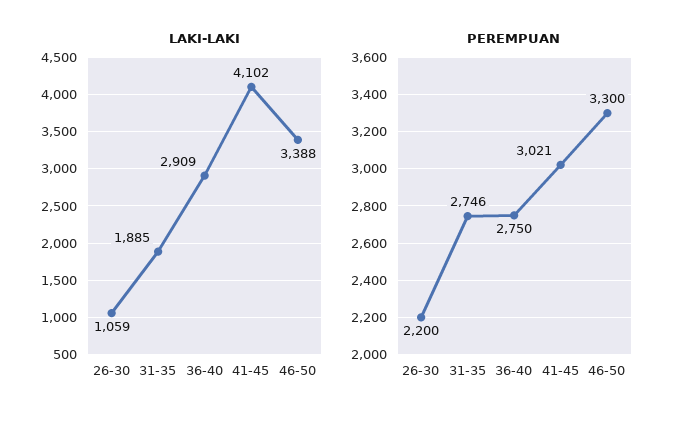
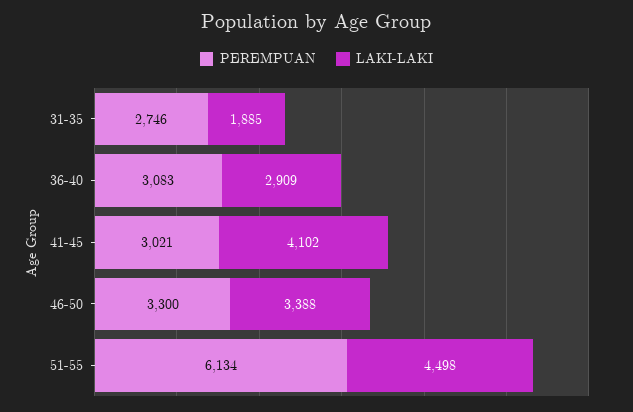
LAKI-LAKI, 26-30: 1059 -> none
PEREMPUAN, 26-30: 2200 -> none
PEREMPUAN, 36-40: 2750 -> 3083
PEREMPUAN, 51-55: none -> 6134
LAKI-LAKI, 51-55: none -> 4498

